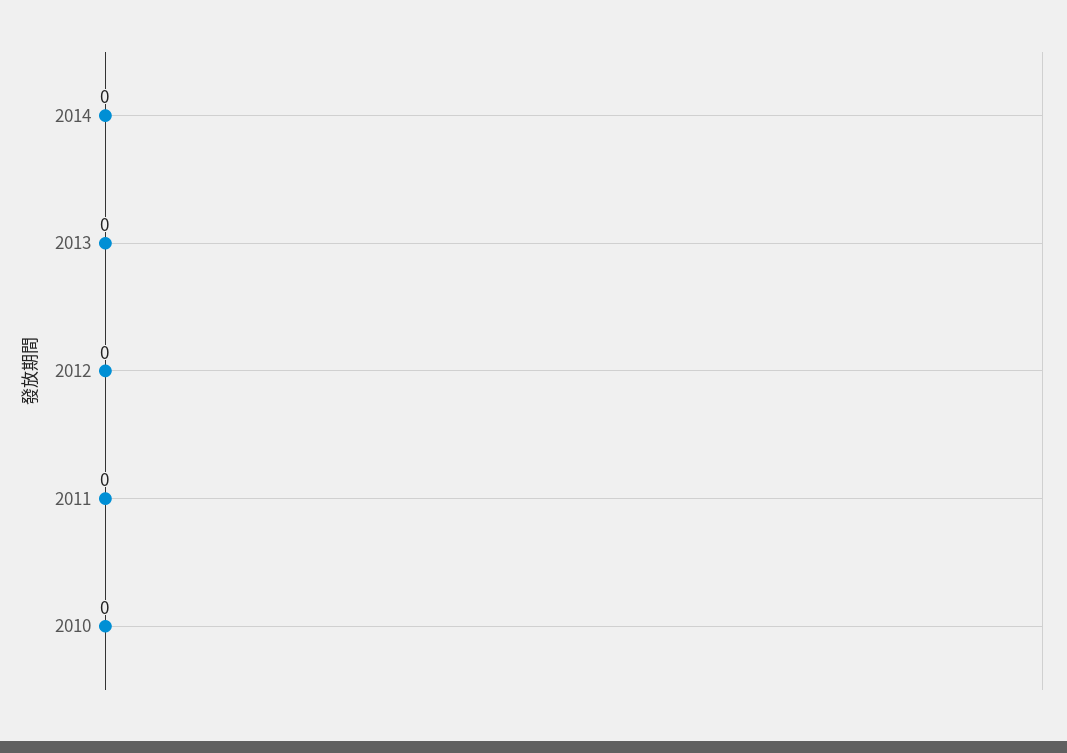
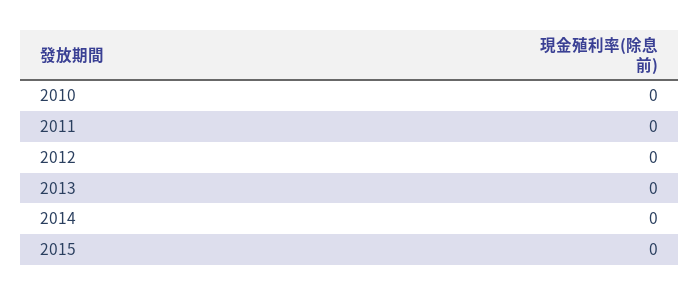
2015: none -> 0

